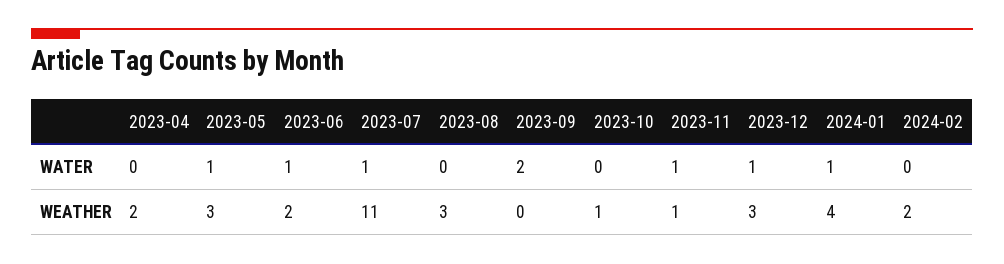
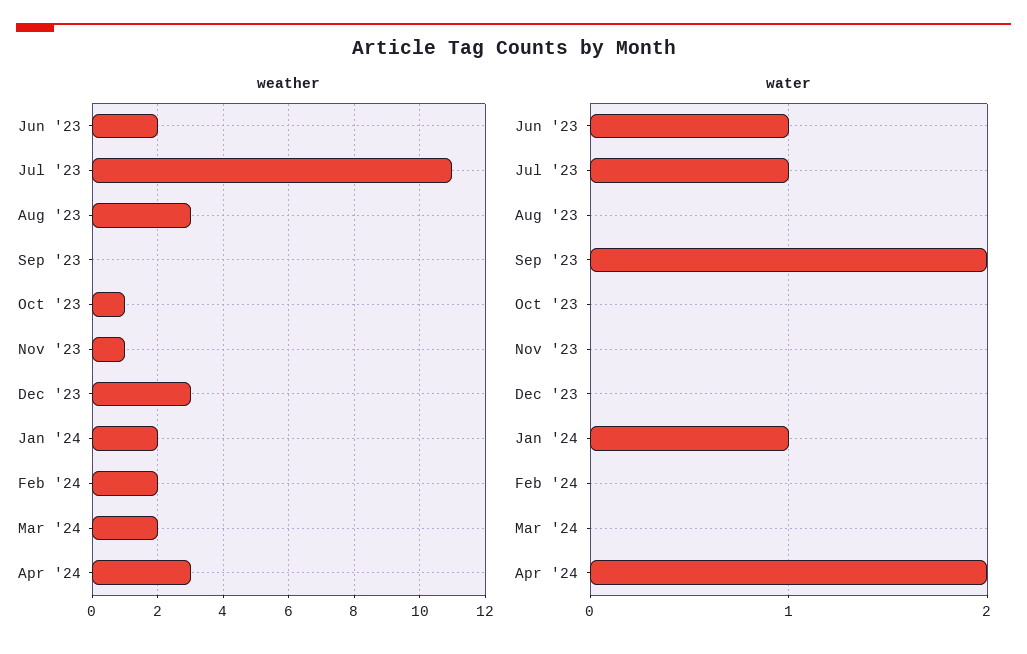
WATER, 2023-04: 0 -> none
WATER, 2023-05: 1 -> none
WATER, 2023-11: 1 -> 0
WATER, 2023-12: 1 -> 0
WEATHER, 2023-04: 2 -> none
WEATHER, 2023-05: 3 -> none
WEATHER, 2024-01: 4 -> 2
WEATHER, Mar '24: none -> 2
WEATHER, Apr '24: none -> 3
WATER, Mar '24: none -> 0
WATER, Apr '24: none -> 2

